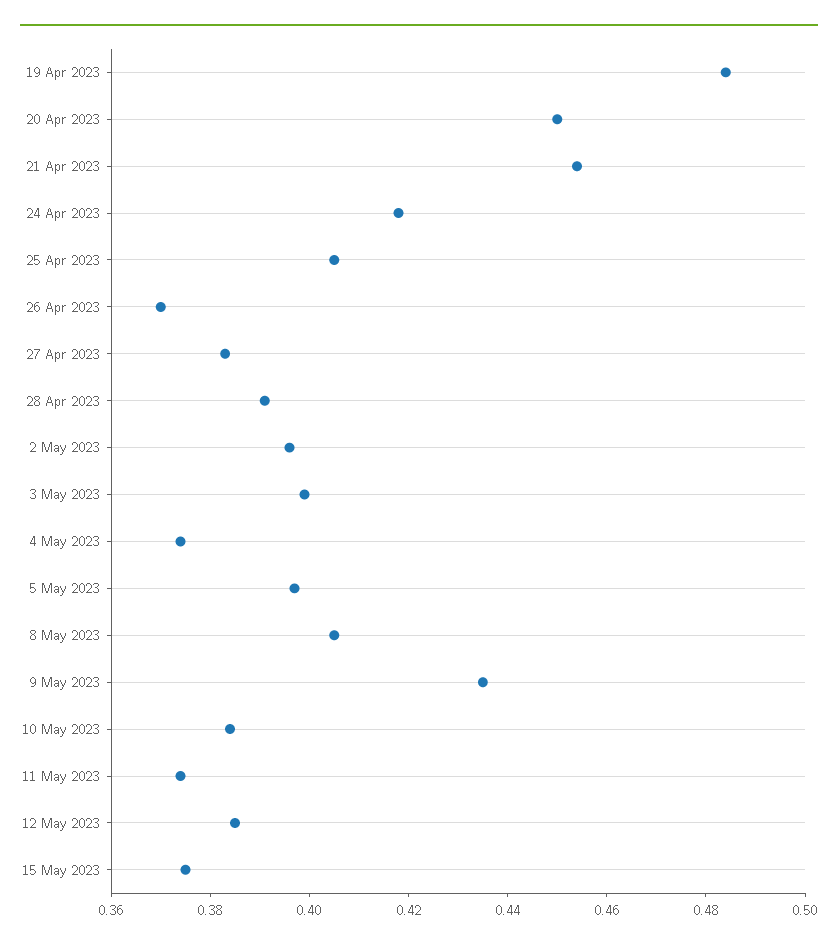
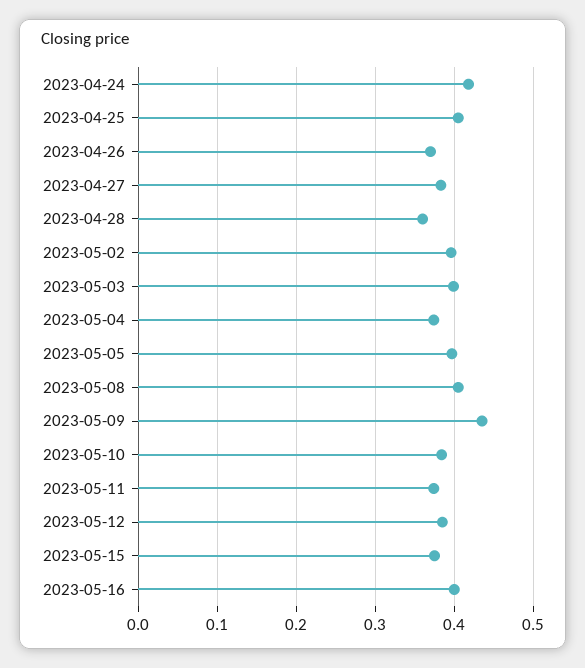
19 Apr 2023: 0.485 -> none
20 Apr 2023: 0.45 -> none
21 Apr 2023: 0.455 -> none
28 Apr 2023: 0.39 -> 0.36
2023-05-16: none -> 0.4

